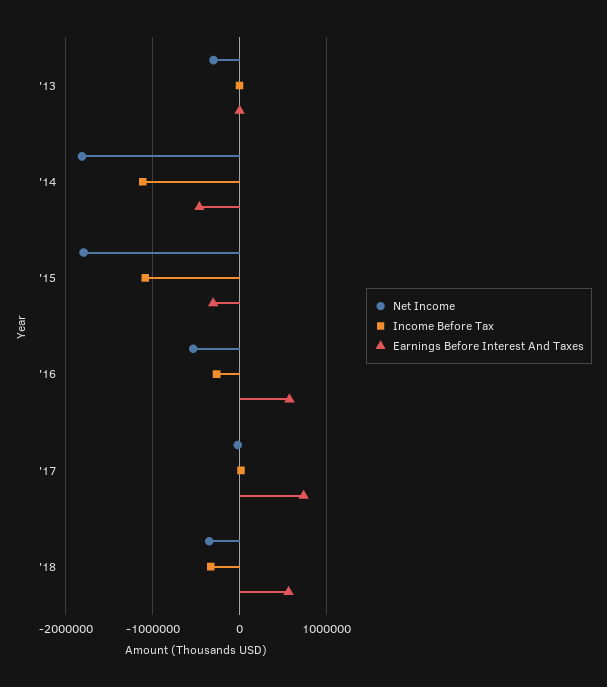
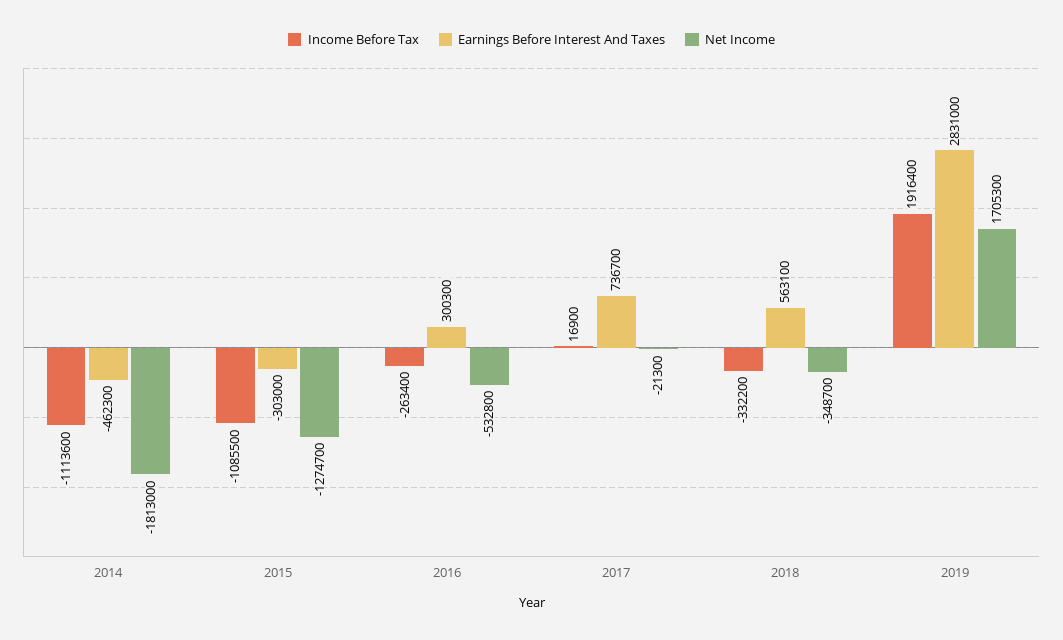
Net Income, '13: -300000 -> none
Income Before Tax, '13: 0 -> none
Earnings Before Interest And Taxes, '13: 0 -> none
Net Income, '15: -1800000 -> -1274700
Earnings Before Interest And Taxes, '16: 600000 -> 300300
Income Before Tax, 2019: none -> 1916400
Earnings Before Interest And Taxes, 2019: none -> 2831000
Net Income, 2019: none -> 1705300

